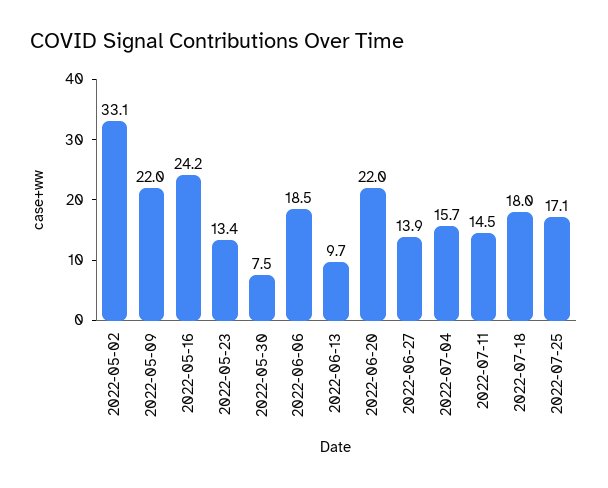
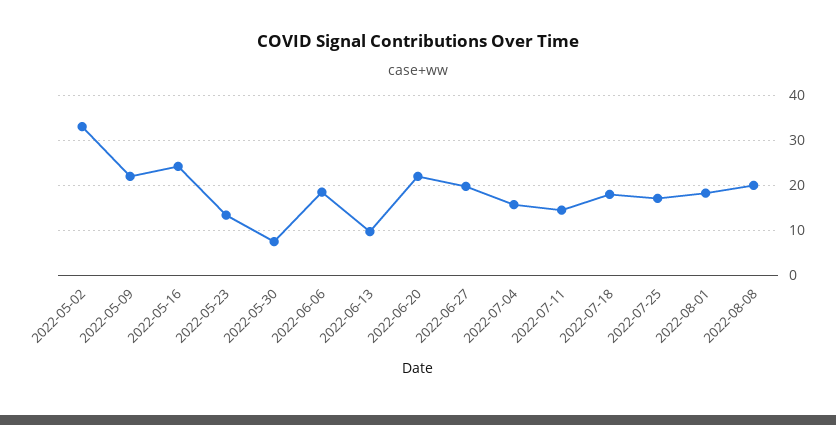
2022-06-27: 13.9 -> 20
2022-08-01: none -> 18
2022-08-08: none -> 20

